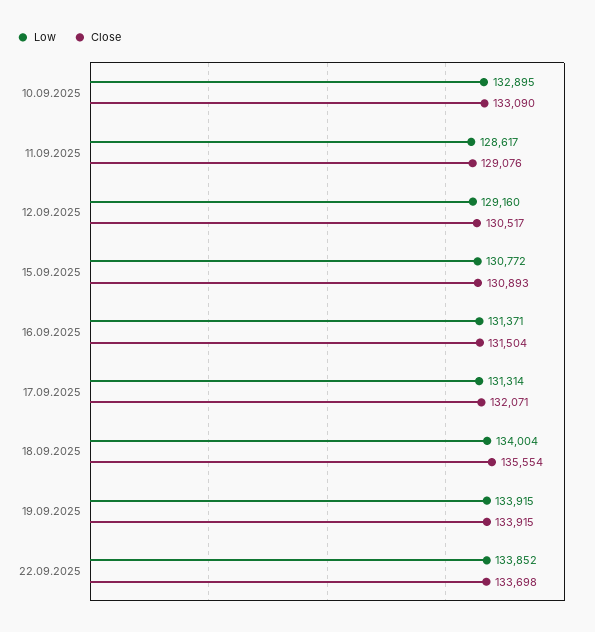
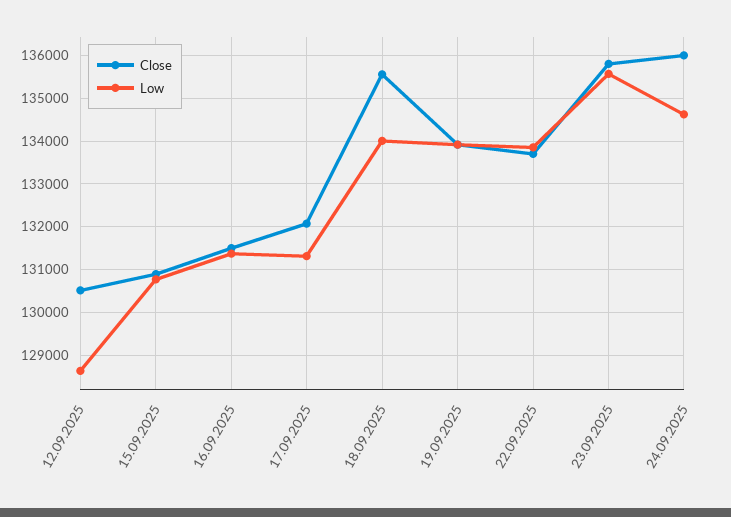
Low, 10.09.2025: 132895 -> none
Close, 10.09.2025: 133090 -> none
Low, 11.09.2025: 128617 -> none
Close, 11.09.2025: 129076 -> none
Low, 12.09.2025: 129160 -> 128600
Close, 23.09.2025: none -> 135800
Low, 23.09.2025: none -> 135600
Close, 24.09.2025: none -> 136000
Low, 24.09.2025: none -> 134600

